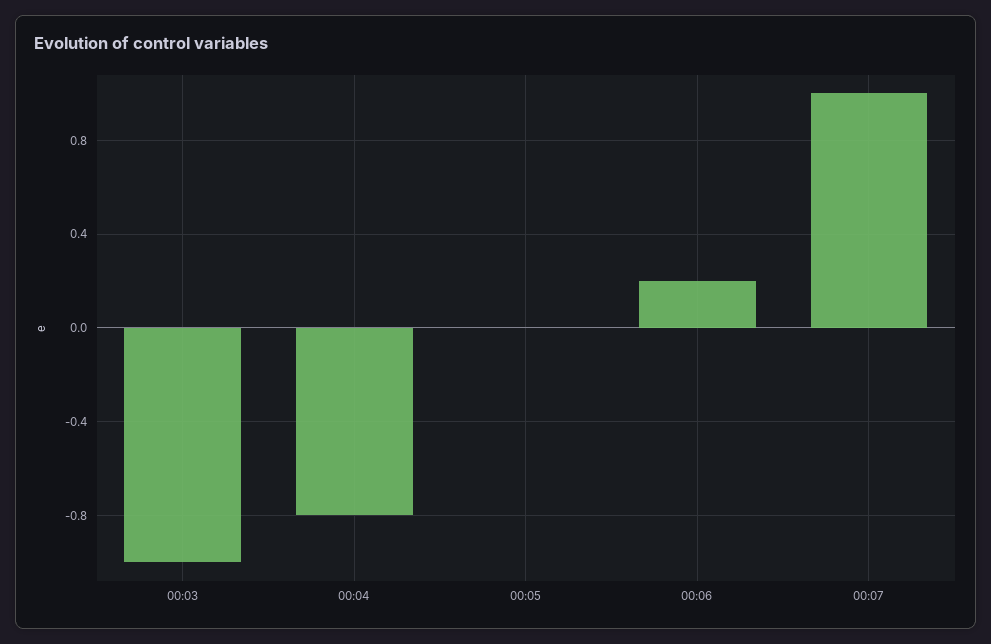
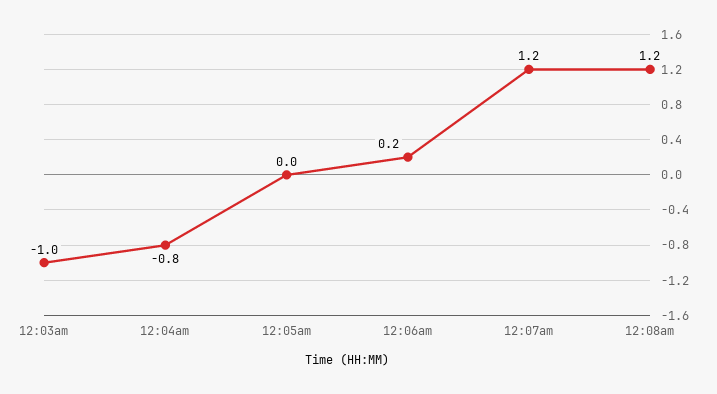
00:07: 1 -> 1.2
12:08am: none -> 1.2

